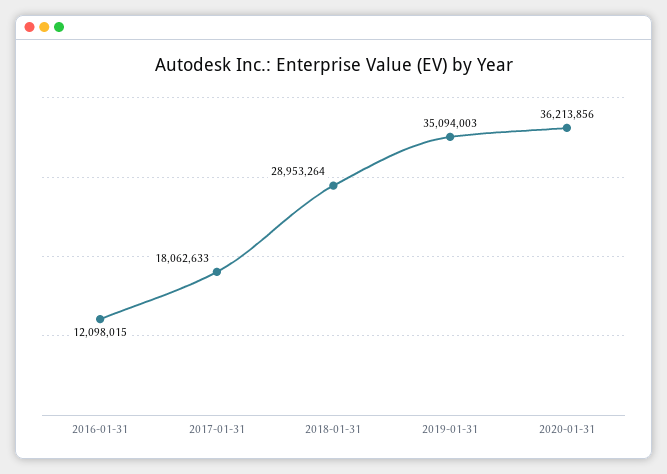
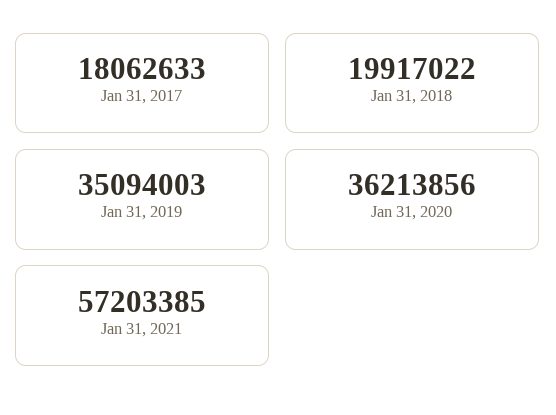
2016-01-31: 12098015 -> none
2018-01-31: 28953264 -> 19917022
Jan 31, 2021: none -> 57203385

